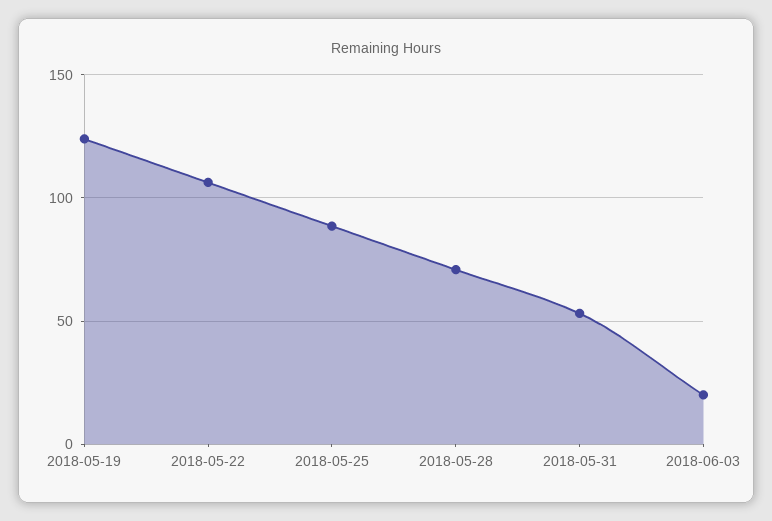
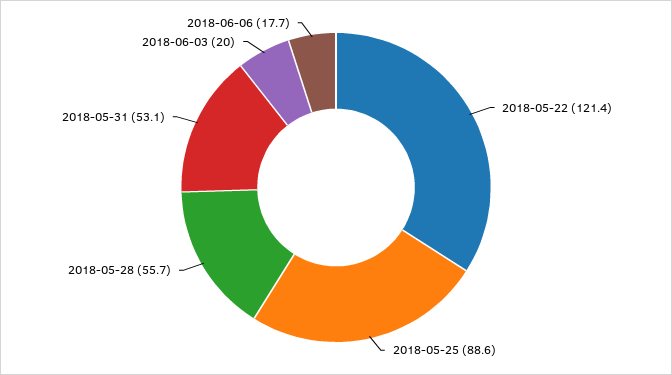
2018-05-19: 125 -> none
2018-05-22: 105 -> 121.4
2018-05-28: 70 -> 55.7
2018-06-06: none -> 17.7

